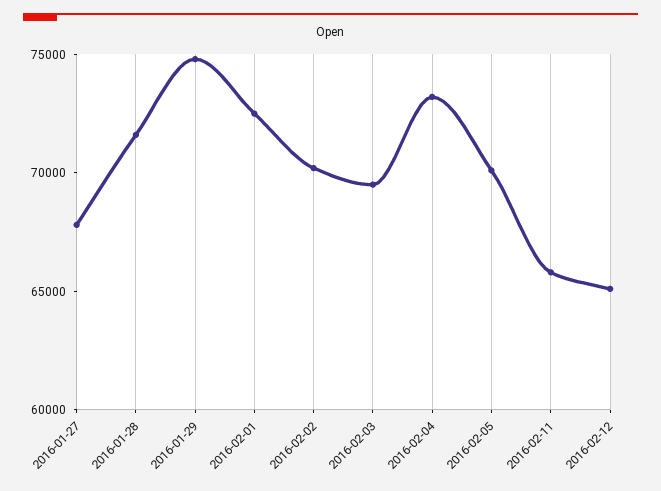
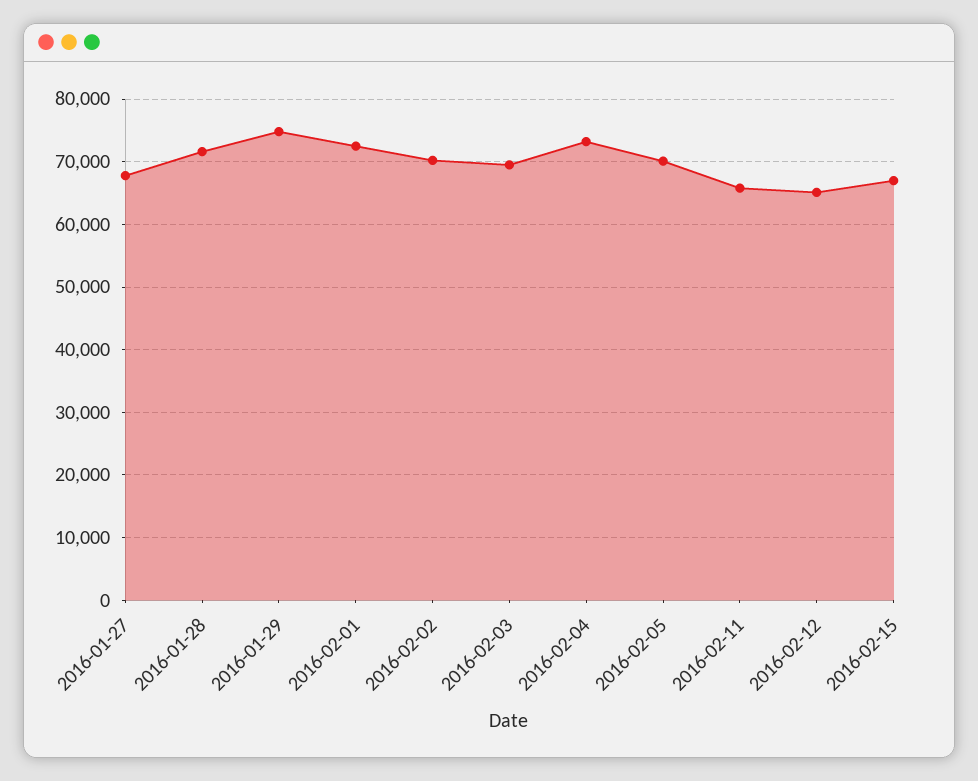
2016-02-15: none -> 67000

